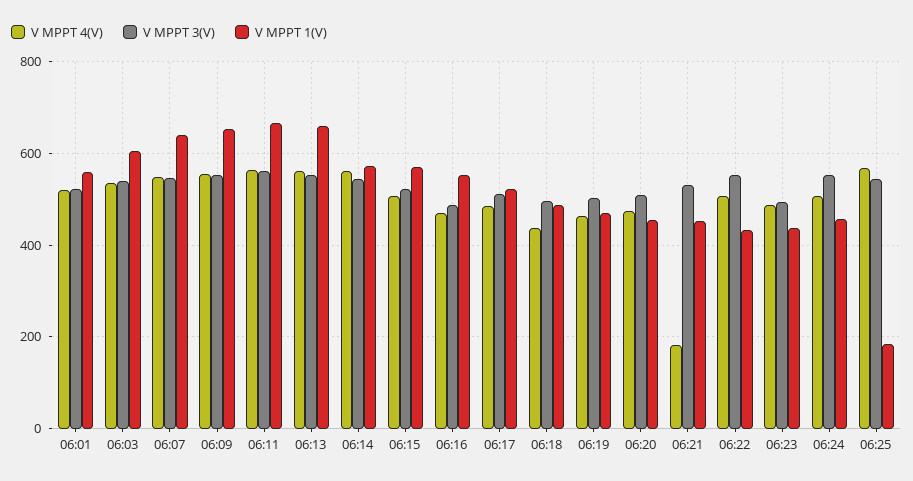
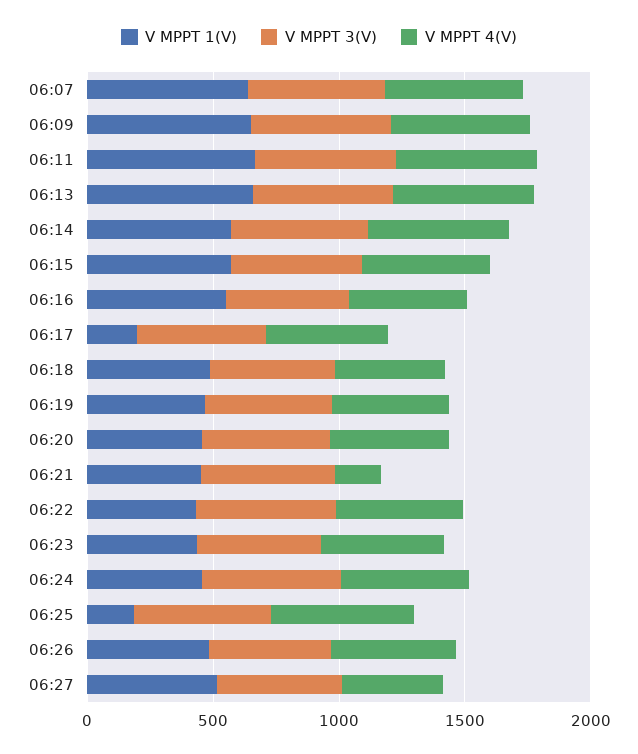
V MPPT 4(V), 06:01: 520 -> none
V MPPT 3(V), 06:01: 520 -> none
V MPPT 1(V), 06:01: 560 -> none
V MPPT 4(V), 06:03: 540 -> none
V MPPT 3(V), 06:03: 540 -> none
V MPPT 1(V), 06:03: 600 -> none
V MPPT 1(V), 06:17: 520 -> 200
V MPPT 1(V), 06:26: none -> 500
V MPPT 3(V), 06:26: none -> 500
V MPPT 4(V), 06:26: none -> 500
V MPPT 1(V), 06:27: none -> 500
V MPPT 3(V), 06:27: none -> 500
V MPPT 4(V), 06:27: none -> 400

